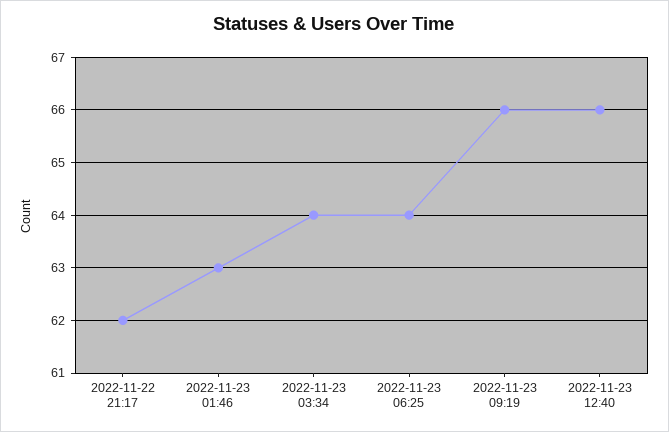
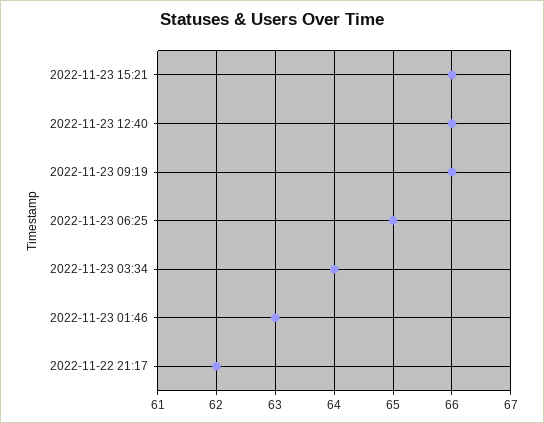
2022-11-23 06:25: 64 -> 65
2022-11-23 15:21: none -> 66

